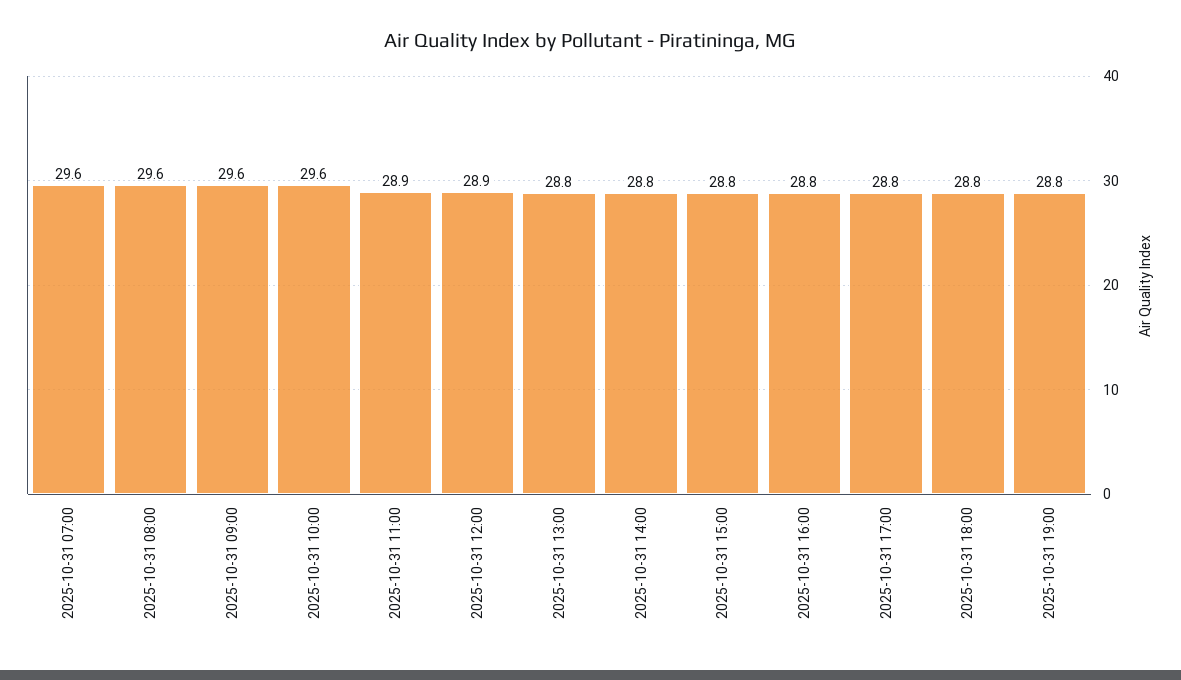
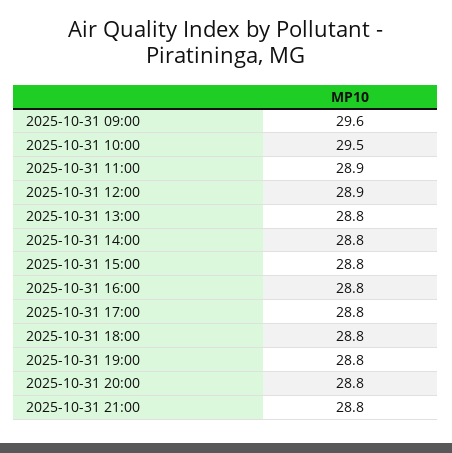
2025-10-31 07:00: 29.6 -> none
2025-10-31 08:00: 29.6 -> none
2025-10-31 10:00: 29.6 -> 29.5
2025-10-31 20:00: none -> 28.8
2025-10-31 21:00: none -> 28.8

